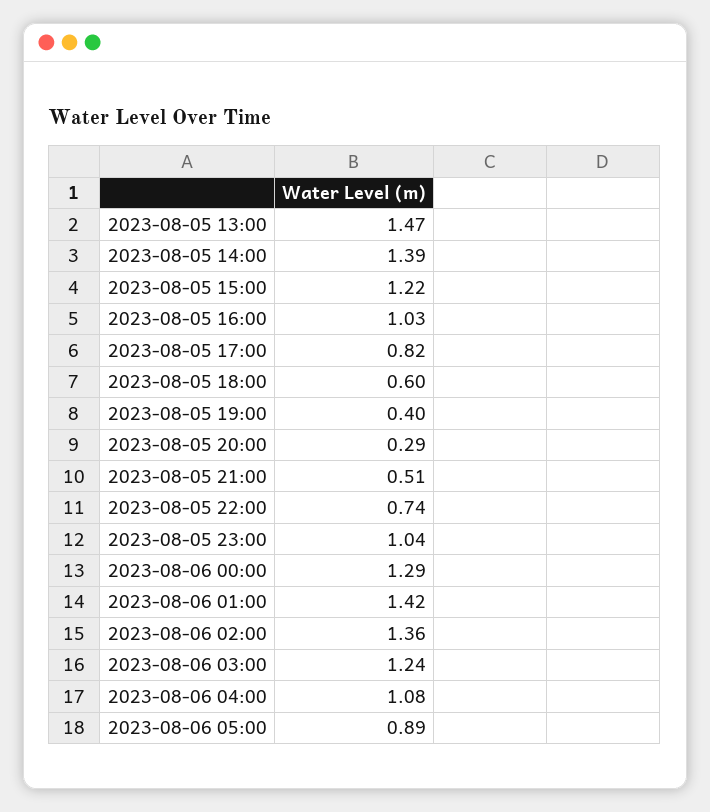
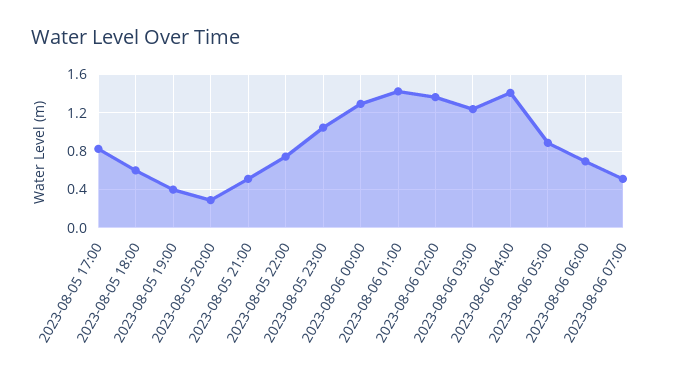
2023-08-05 13:00: 1.47 -> none
2023-08-05 14:00: 1.39 -> none
2023-08-05 15:00: 1.22 -> none
2023-08-05 16:00: 1.03 -> none
2023-08-06 04:00: 1.08 -> 1.4
2023-08-06 06:00: none -> 0.7
2023-08-06 07:00: none -> 0.5

